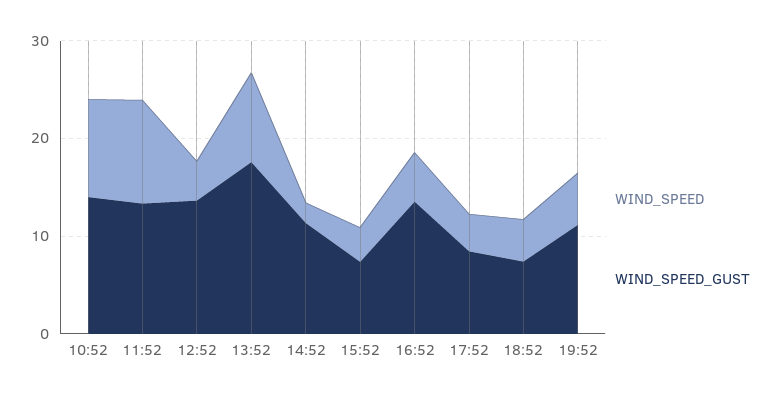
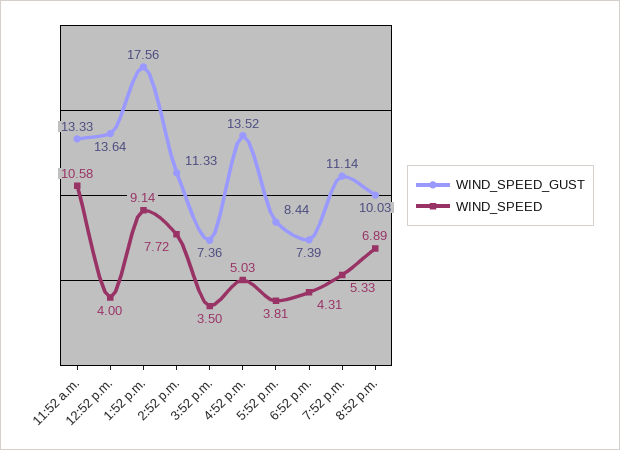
WIND_SPEED, 10:52: 10 -> none
WIND_SPEED_GUST, 10:52: 14 -> none
WIND_SPEED, 14:52: 2 -> 7.72
WIND_SPEED_GUST, 8:52 p.m.: none -> 10.03
WIND_SPEED, 8:52 p.m.: none -> 6.89

